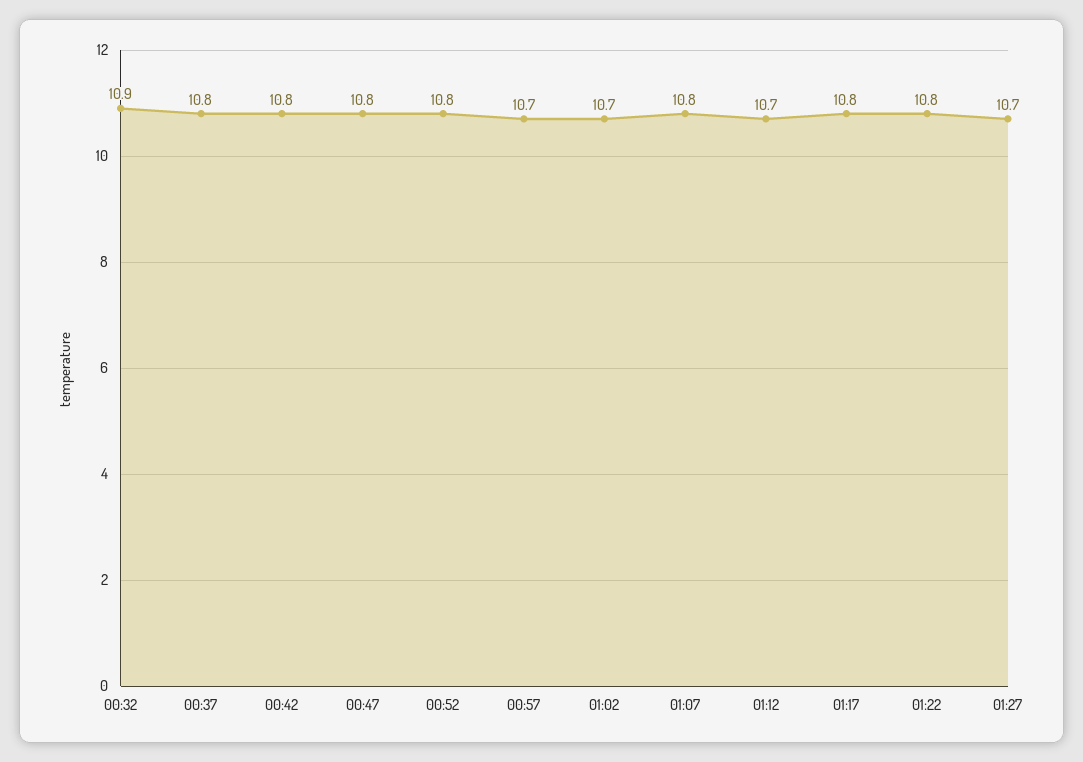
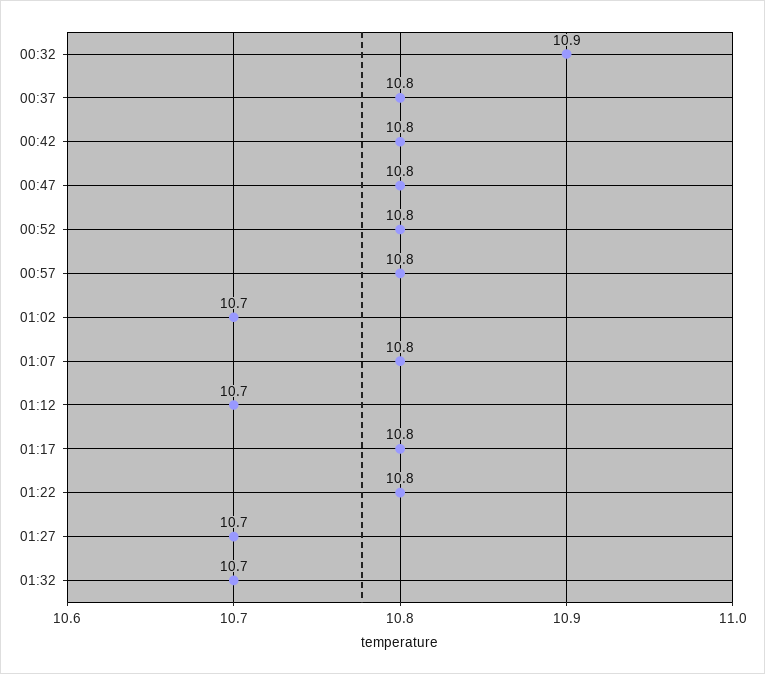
00:57: 10.7 -> 10.8
01:32: none -> 10.7

